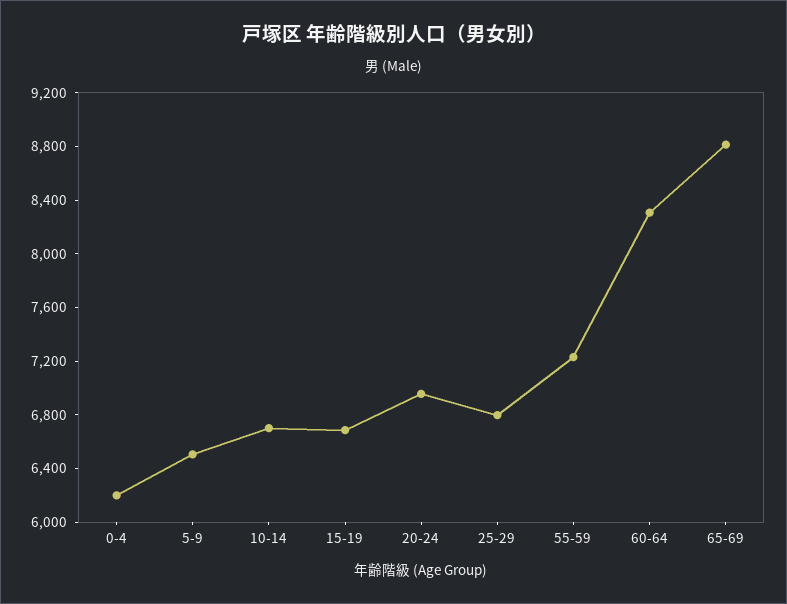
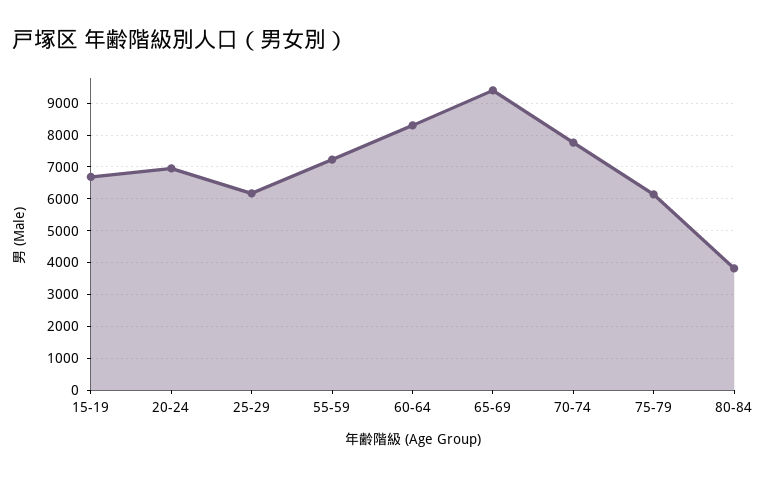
0-4: 6200 -> none
5-9: 6500 -> none
10-14: 6700 -> none
25-29: 6800 -> 6200
65-69: 8800 -> 9400
70-74: none -> 7800
75-79: none -> 6200
80-84: none -> 3800

